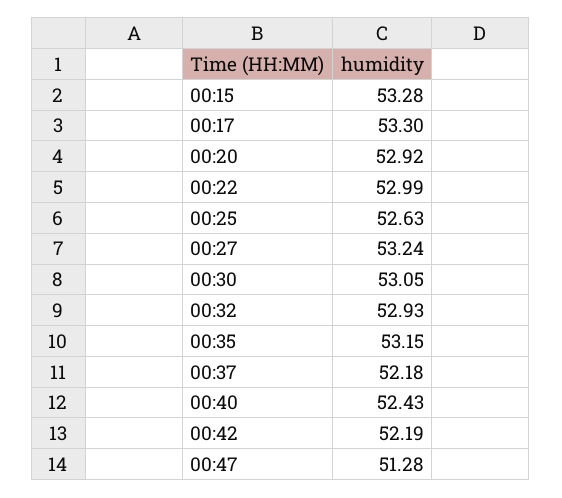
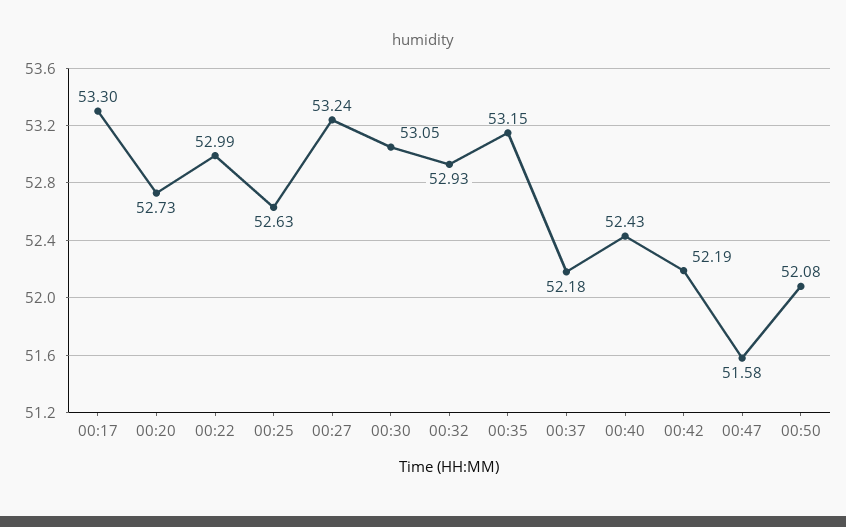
00:15: 53.28 -> none
00:20: 52.92 -> 52.73
00:47: 51.28 -> 51.58
00:50: none -> 52.08

